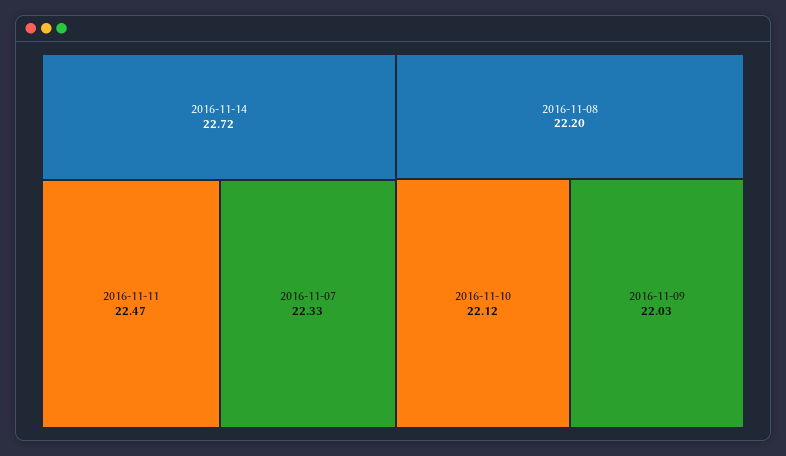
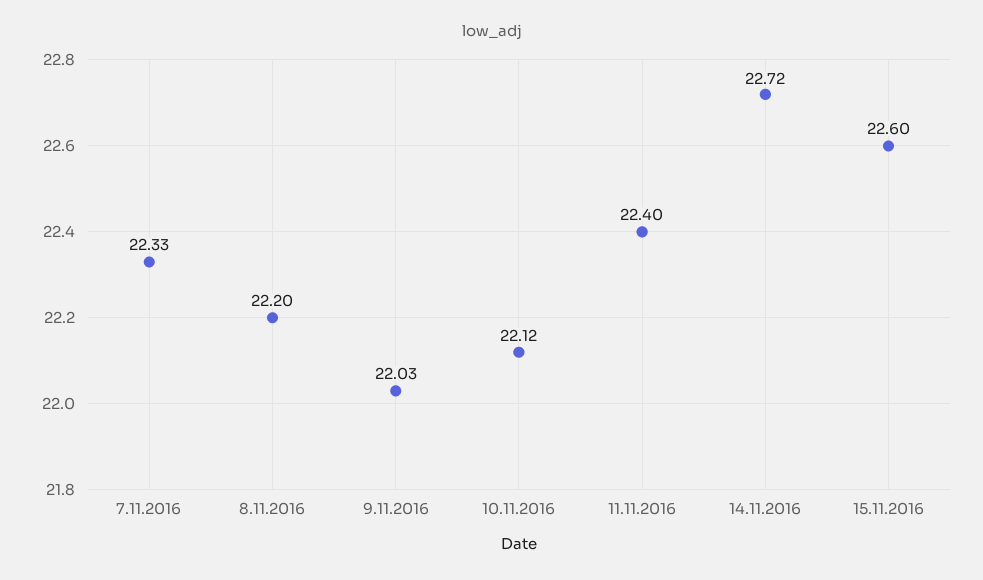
2016-11-11: 22.47 -> 22.4
15.11.2016: none -> 22.6

